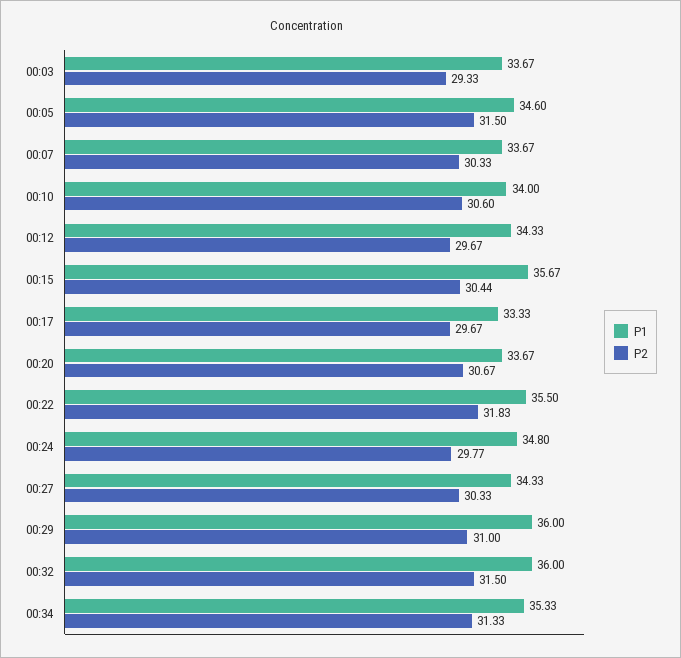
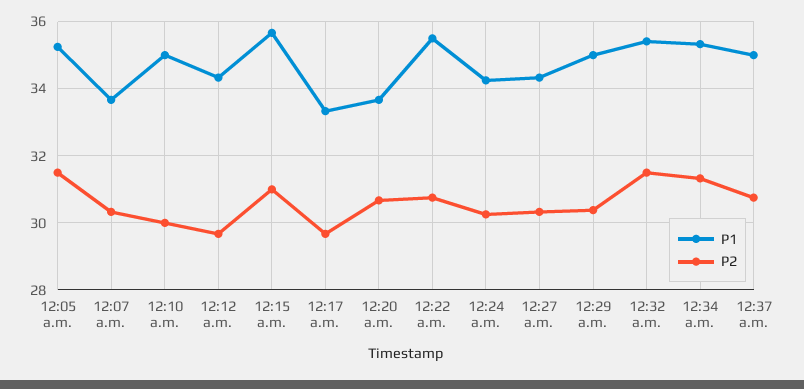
P1, 00:03: 33.67 -> none
P2, 00:03: 29.33 -> none
P1, 00:05: 34.6 -> 35.2
P1, 00:10: 34 -> 35
P2, 00:10: 30.6 -> 30
P2, 00:15: 30.44 -> 31
P2, 00:22: 31.83 -> 30.8
P1, 00:24: 34.8 -> 34.2
P2, 00:24: 29.77 -> 30.2
P1, 00:29: 36 -> 35
P2, 00:29: 31 -> 30.4
P1, 00:32: 36 -> 35.4
P1, 12:37 a.m.: none -> 35
P2, 12:37 a.m.: none -> 30.8

